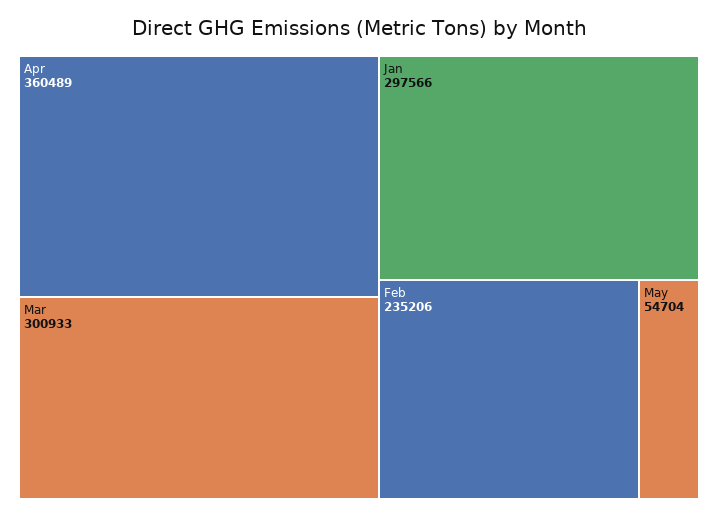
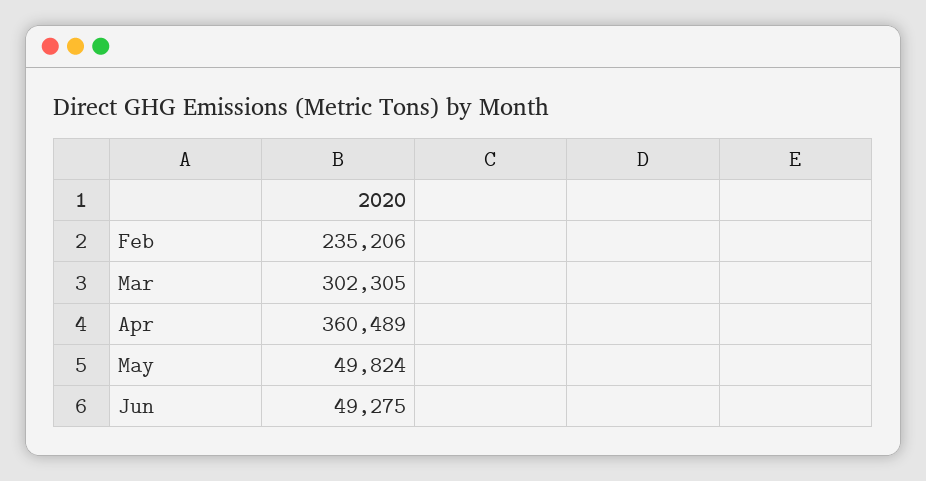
Mar: 300933 -> 302305
Jan: 297566 -> none
May: 54704 -> 49824
Jun: none -> 49275

